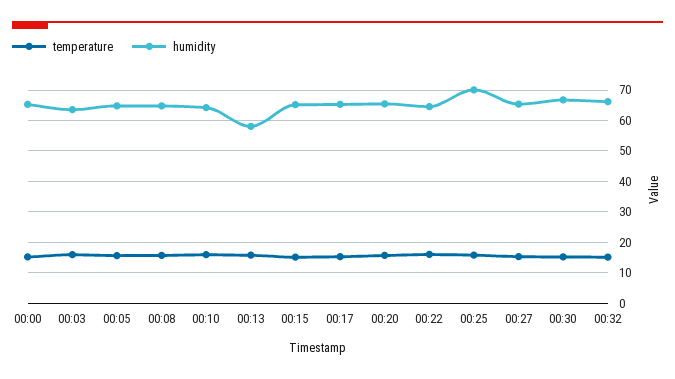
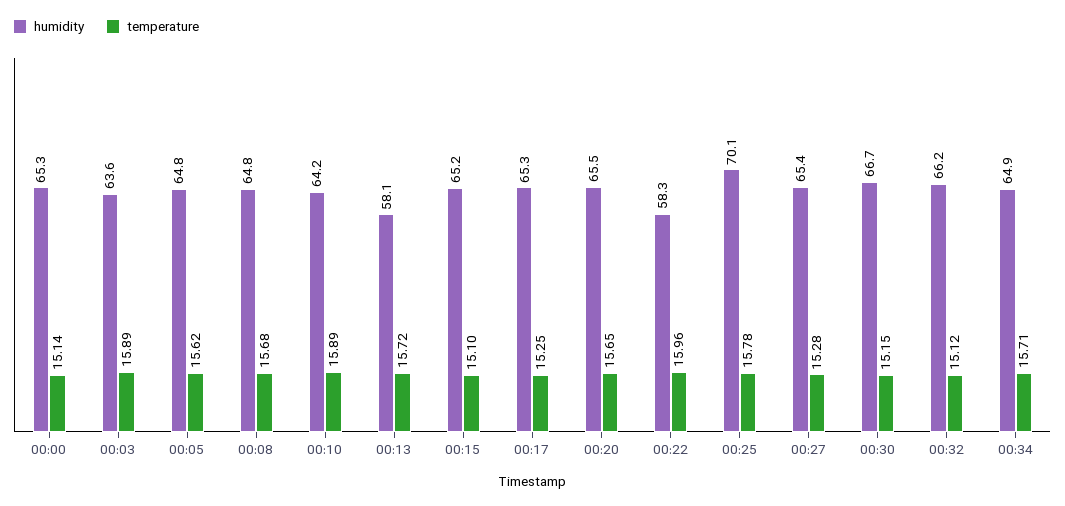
humidity, 00:22: 64 -> 58.3
humidity, 00:34: none -> 64.9
temperature, 00:34: none -> 15.71

